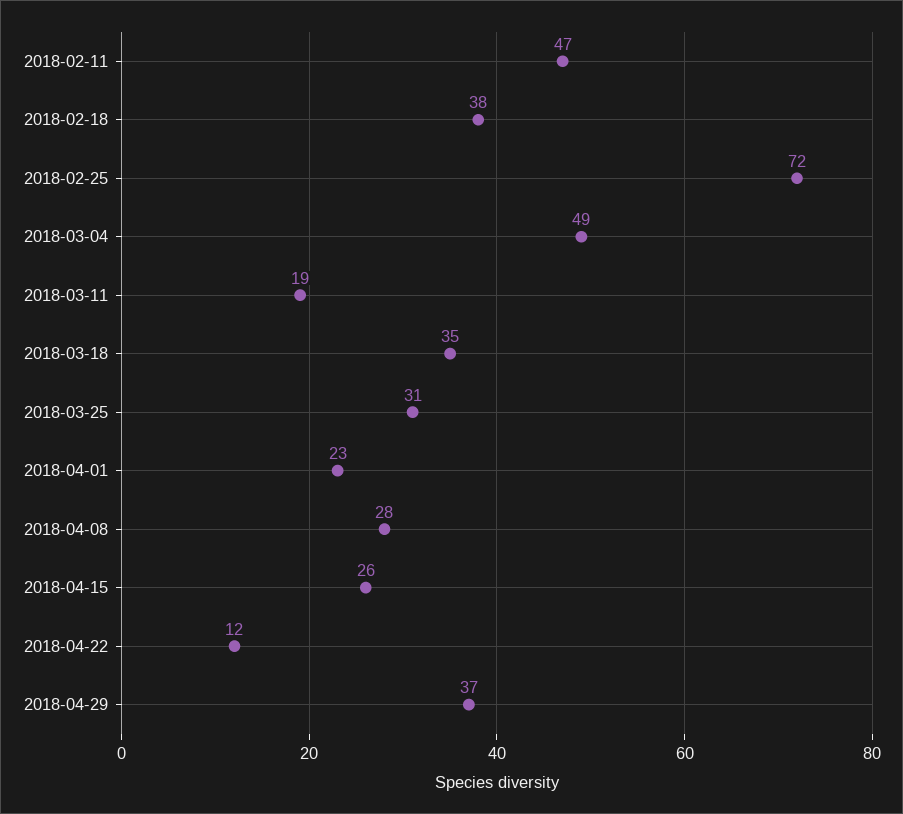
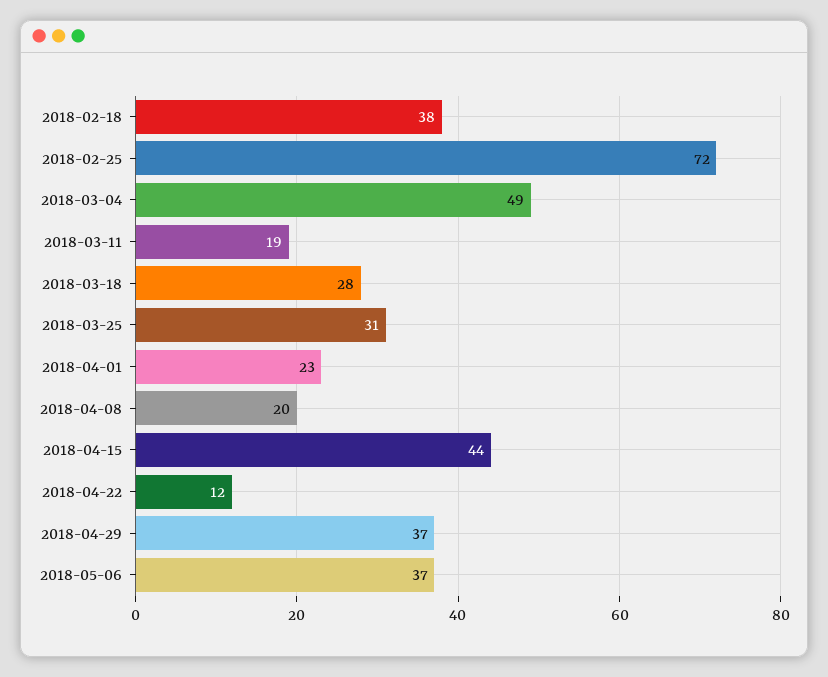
2018-02-11: 47 -> none
2018-03-18: 35 -> 28
2018-04-08: 28 -> 20
2018-04-15: 26 -> 44
2018-05-06: none -> 37

